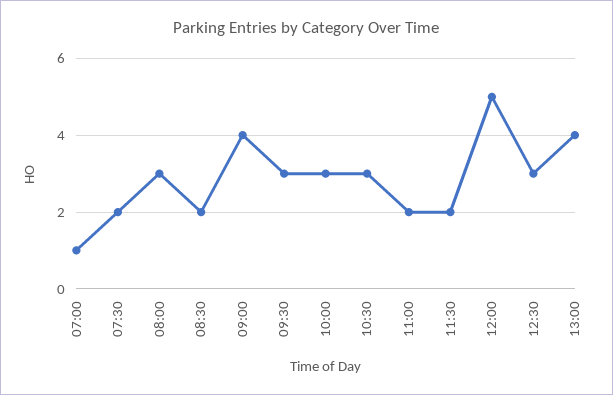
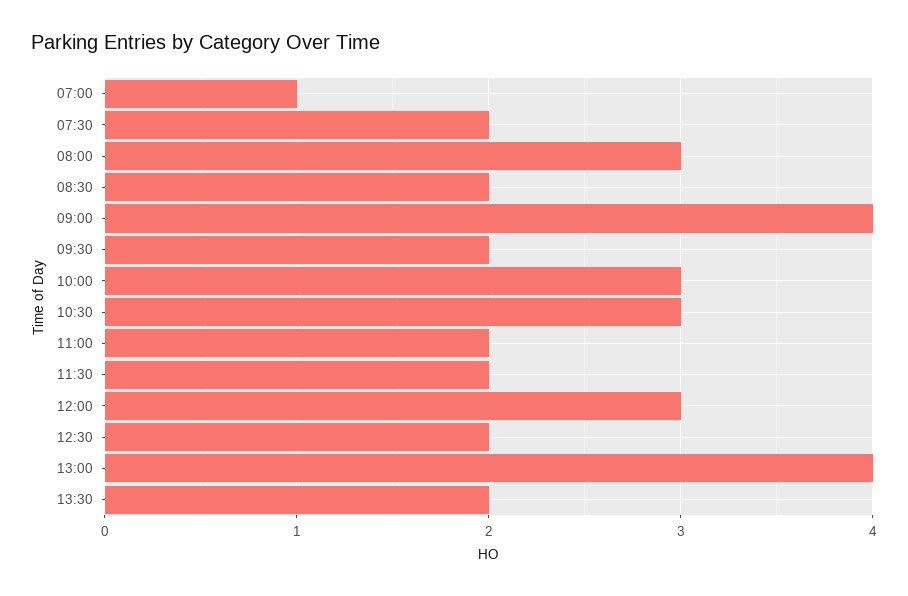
09:30: 3 -> 2
12:00: 5 -> 3
12:30: 3 -> 2
13:30: none -> 2

